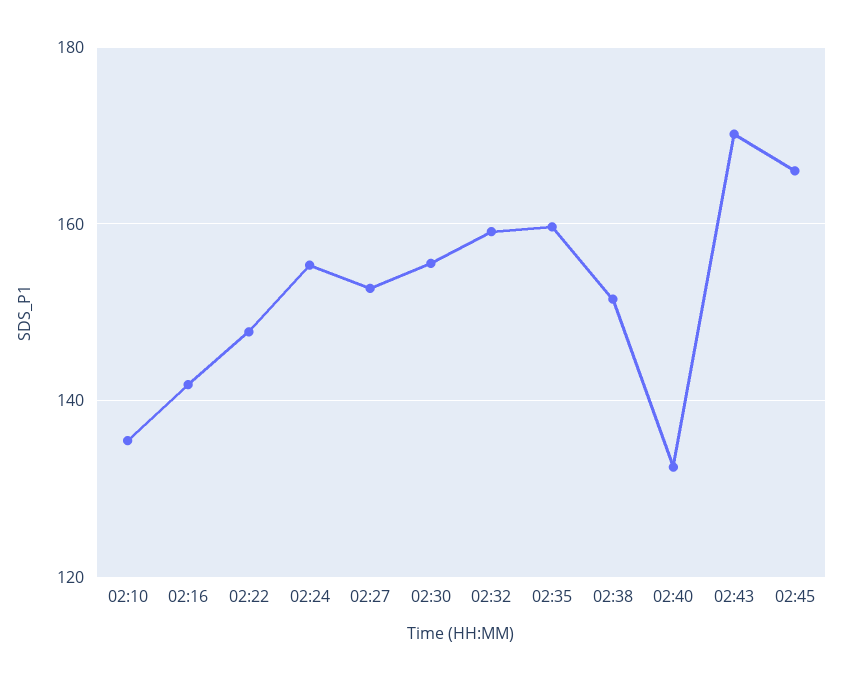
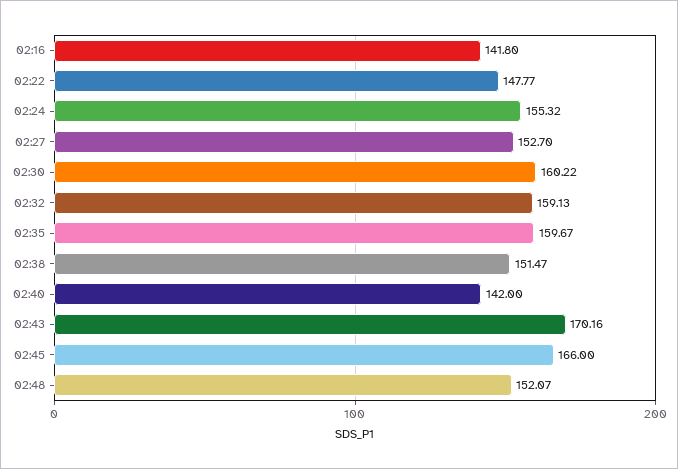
02:10: 136 -> none
02:30: 156 -> 160.22
02:40: 132 -> 142
02:48: none -> 152.07

